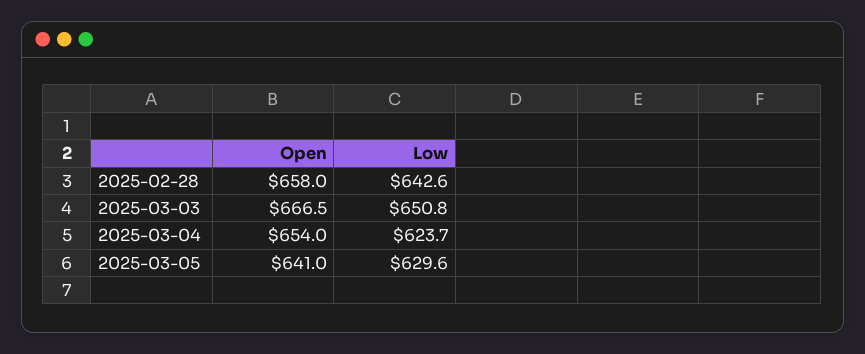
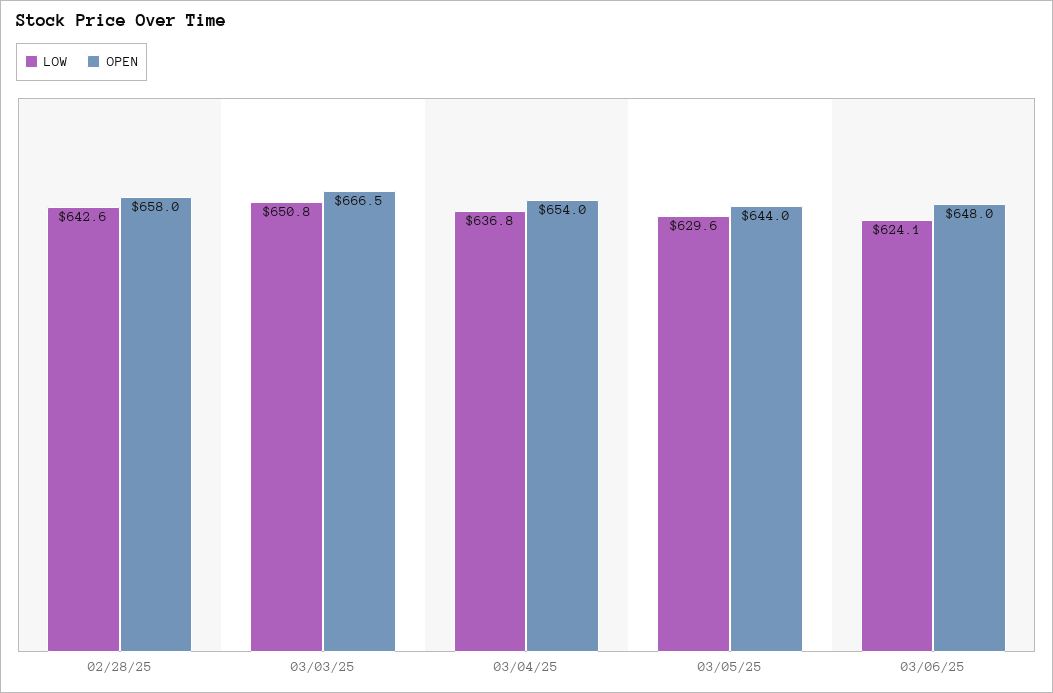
Low, 2025-03-04: 623.7 -> 636.8
Open, 2025-03-05: 641 -> 644
Low, 03/06/25: none -> 624.1
Open, 03/06/25: none -> 648

